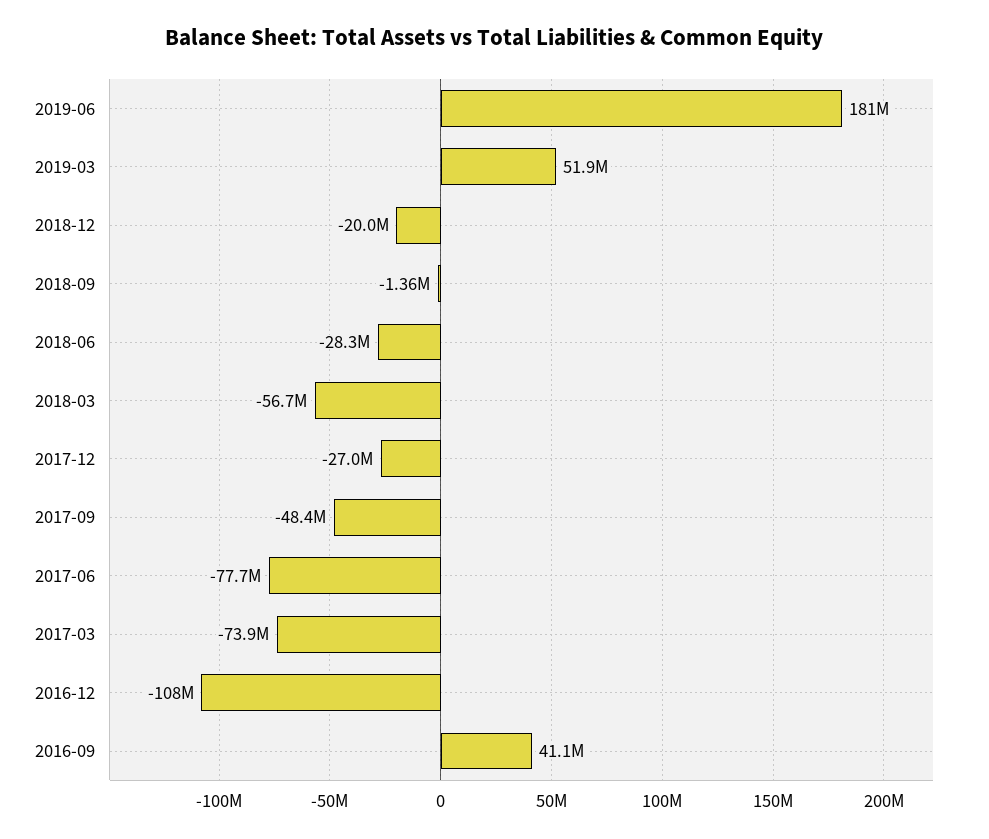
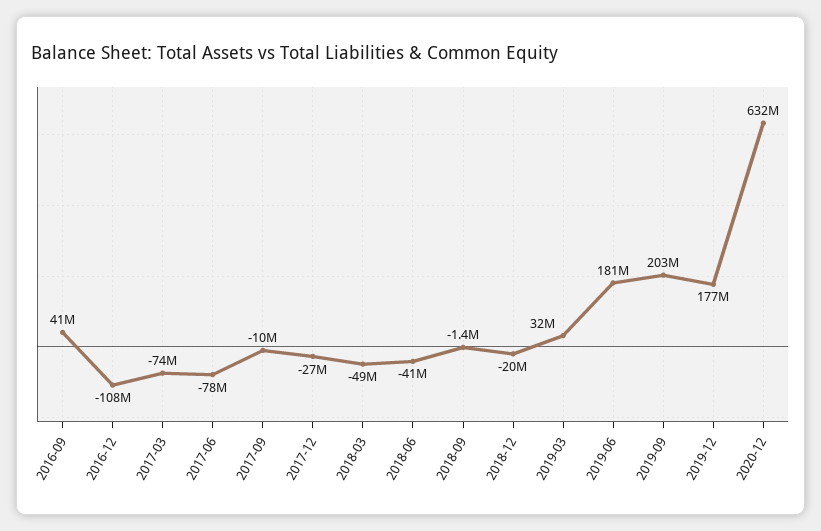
2019-03: 51900000 -> 32000000
2018-06: -28300000 -> -41000000
2018-03: -56700000 -> -49000000
2017-09: -48400000 -> -10000000
2019-09: none -> 203000000
2019-12: none -> 177000000
2020-12: none -> 632000000

